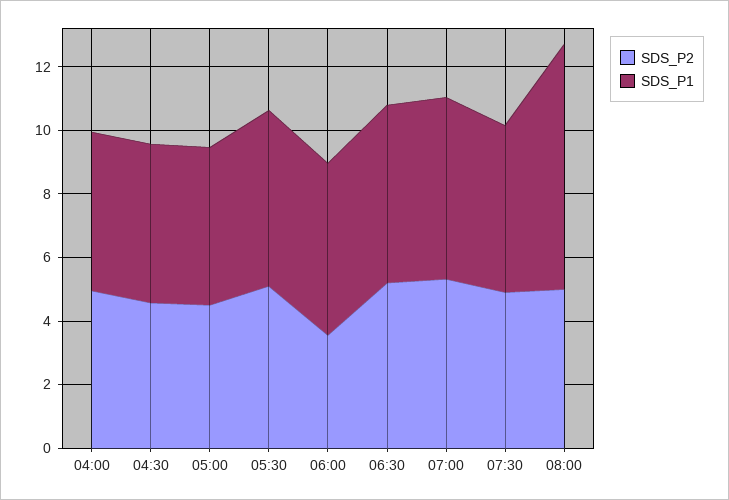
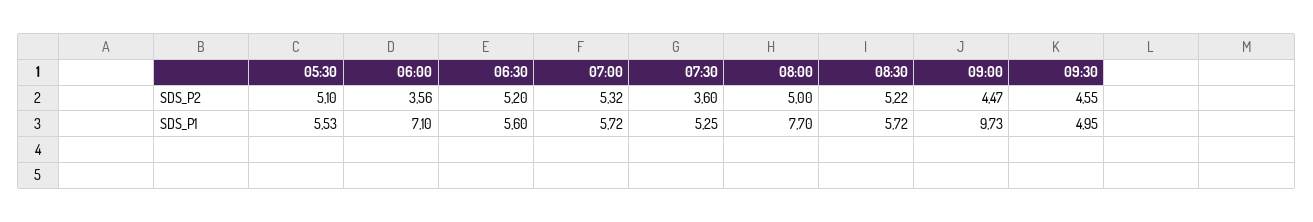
SDS_P2, 04:00: 5 -> none
SDS_P1, 04:00: 5 -> none
SDS_P2, 04:30: 4.5 -> none
SDS_P1, 04:30: 5 -> none
SDS_P2, 05:00: 4.5 -> none
SDS_P1, 05:00: 5 -> none
SDS_P1, 06:00: 5.5 -> 7.1
SDS_P2, 07:30: 5 -> 3.6
SDS_P2, 08:30: none -> 5.22
SDS_P2, 09:00: none -> 4.47
SDS_P2, 09:30: none -> 4.55
SDS_P1, 08:30: none -> 5.72
SDS_P1, 09:00: none -> 9.73
SDS_P1, 09:30: none -> 4.95

